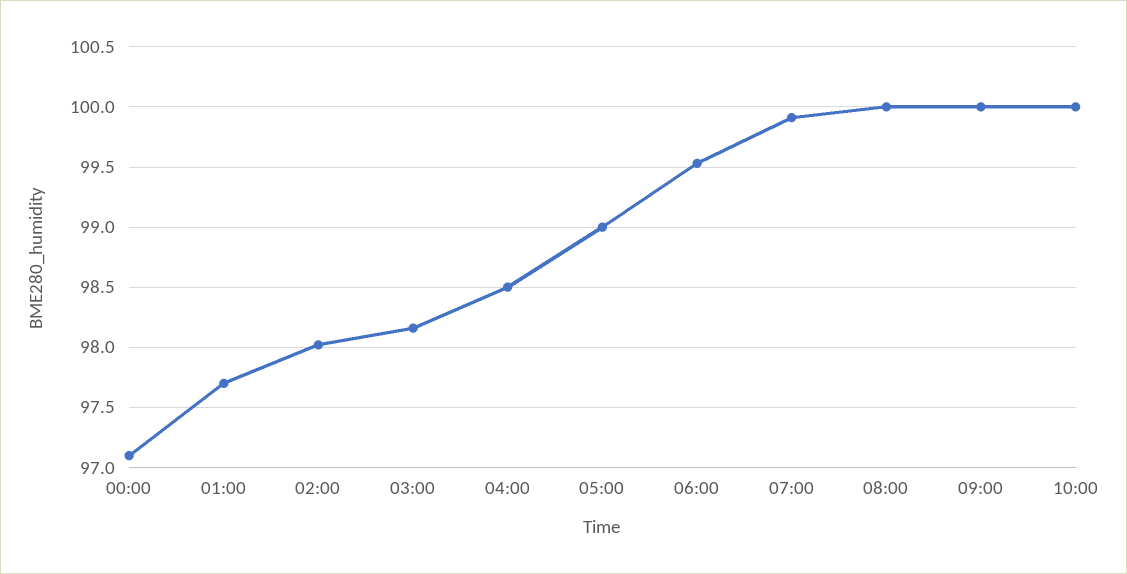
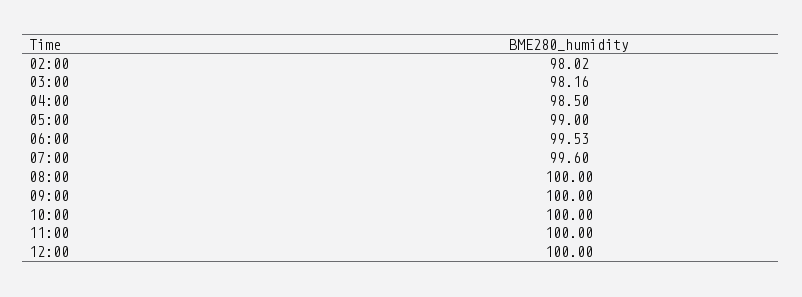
00:00: 97.1 -> none
01:00: 97.7 -> none
07:00: 99.9 -> 99.6
11:00: none -> 100
12:00: none -> 100

